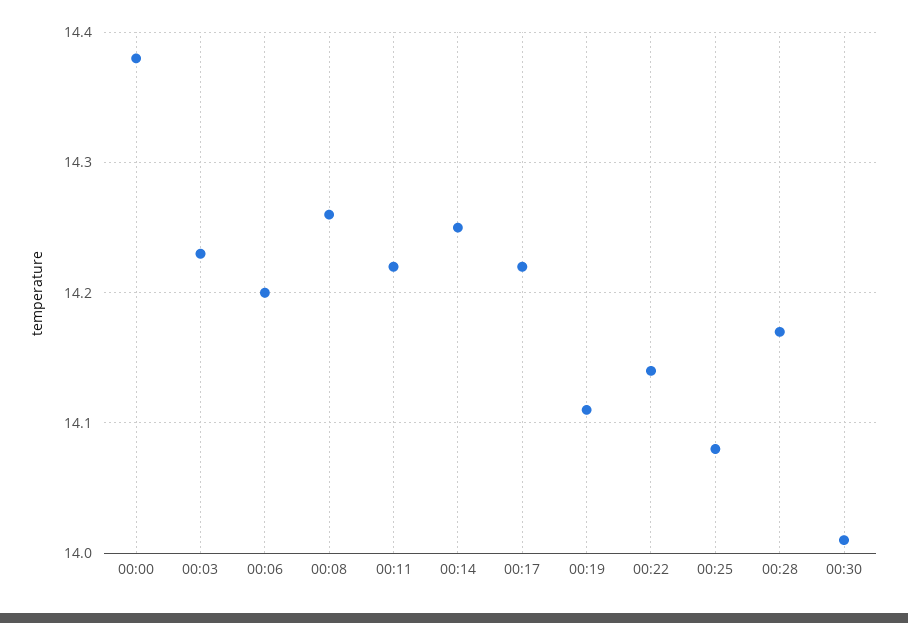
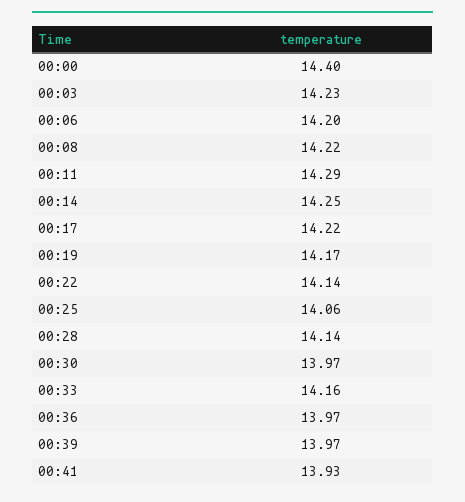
00:00: 14.38 -> 14.4
00:08: 14.26 -> 14.22
00:11: 14.22 -> 14.29
00:19: 14.11 -> 14.17
00:25: 14.08 -> 14.06
00:28: 14.17 -> 14.14
00:30: 14.01 -> 13.97
00:33: none -> 14.16
00:36: none -> 13.97
00:39: none -> 13.97
00:41: none -> 13.93

